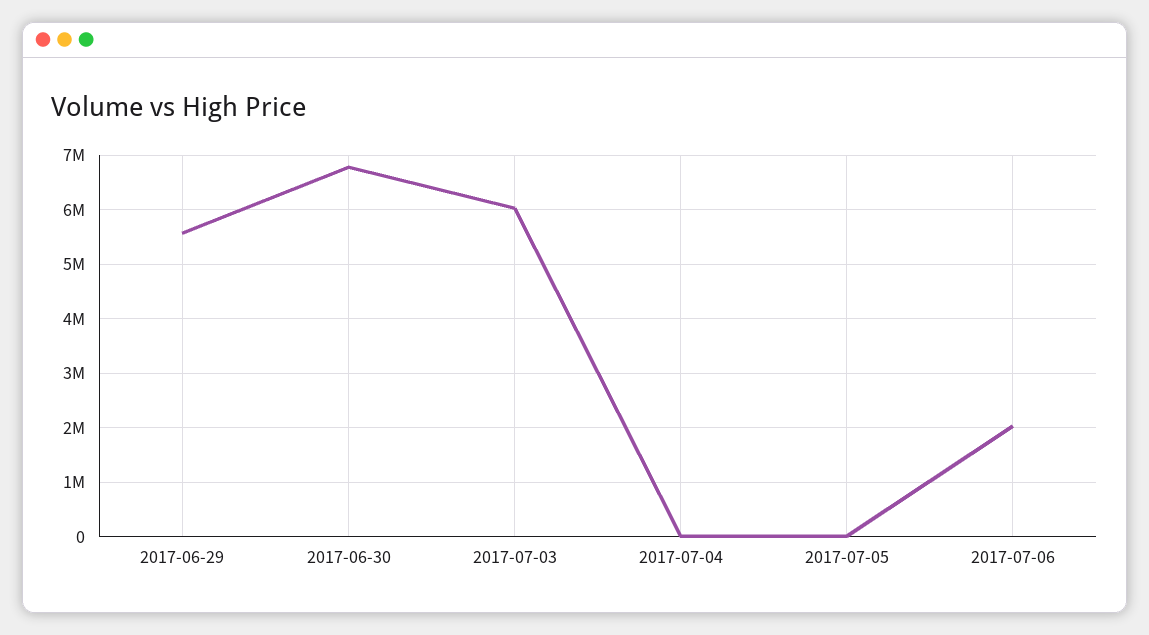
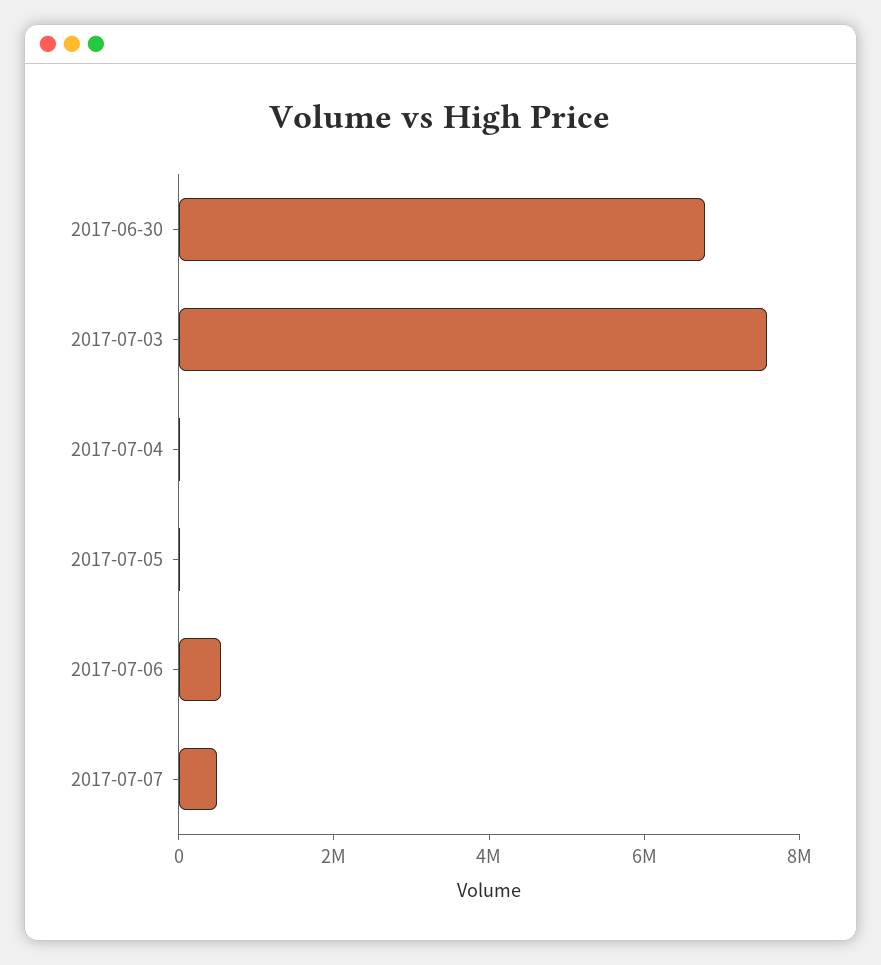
2017-06-29: 5600000 -> none
2017-07-03: 6000000 -> 7500000
2017-07-06: 2000000 -> 500000
2017-07-07: none -> 500000

